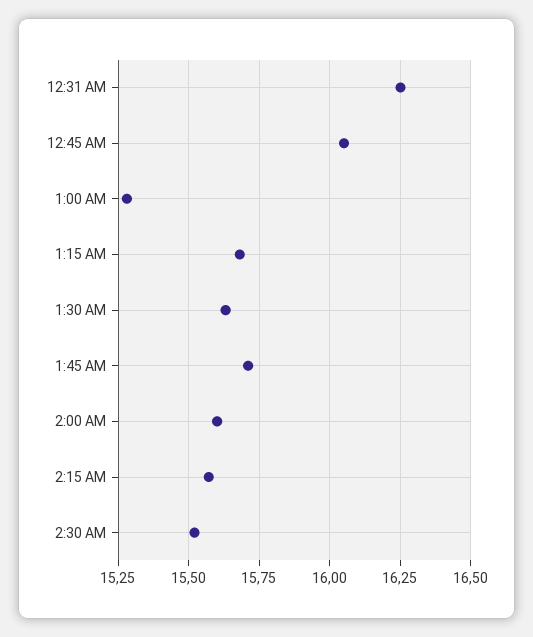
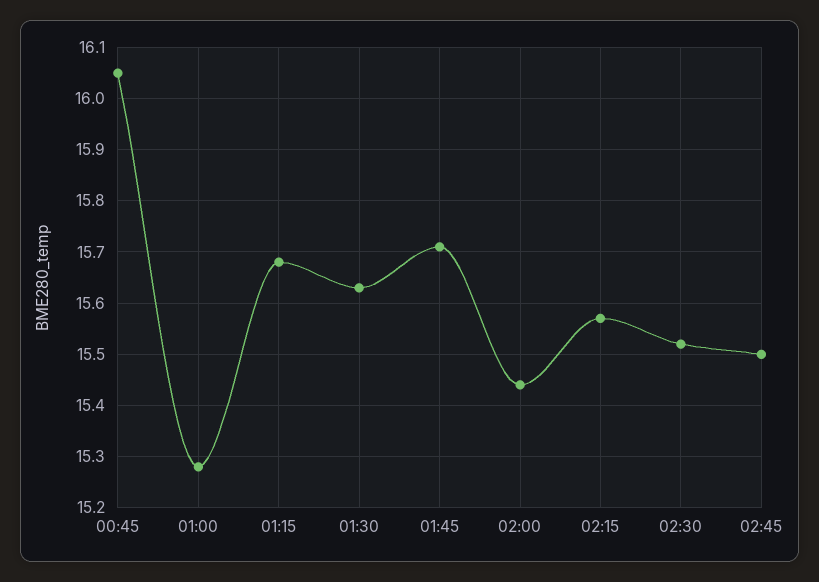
12:31 AM: 16.25 -> none
2:00 AM: 15.6 -> 15.45
02:45: none -> 15.5

